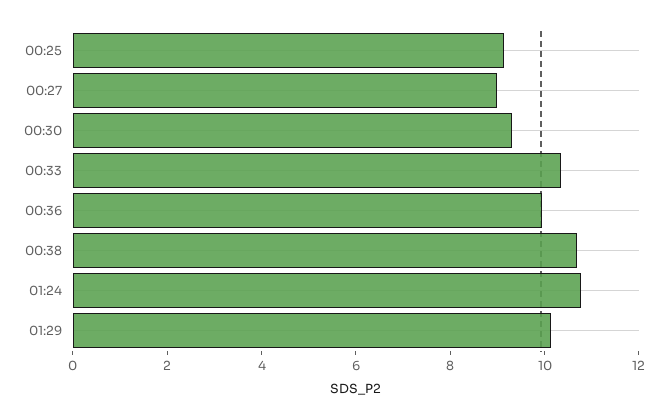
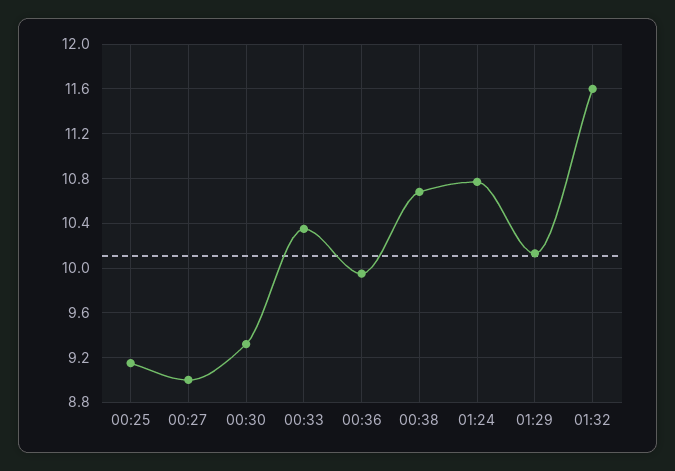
01:32: none -> 11.6

